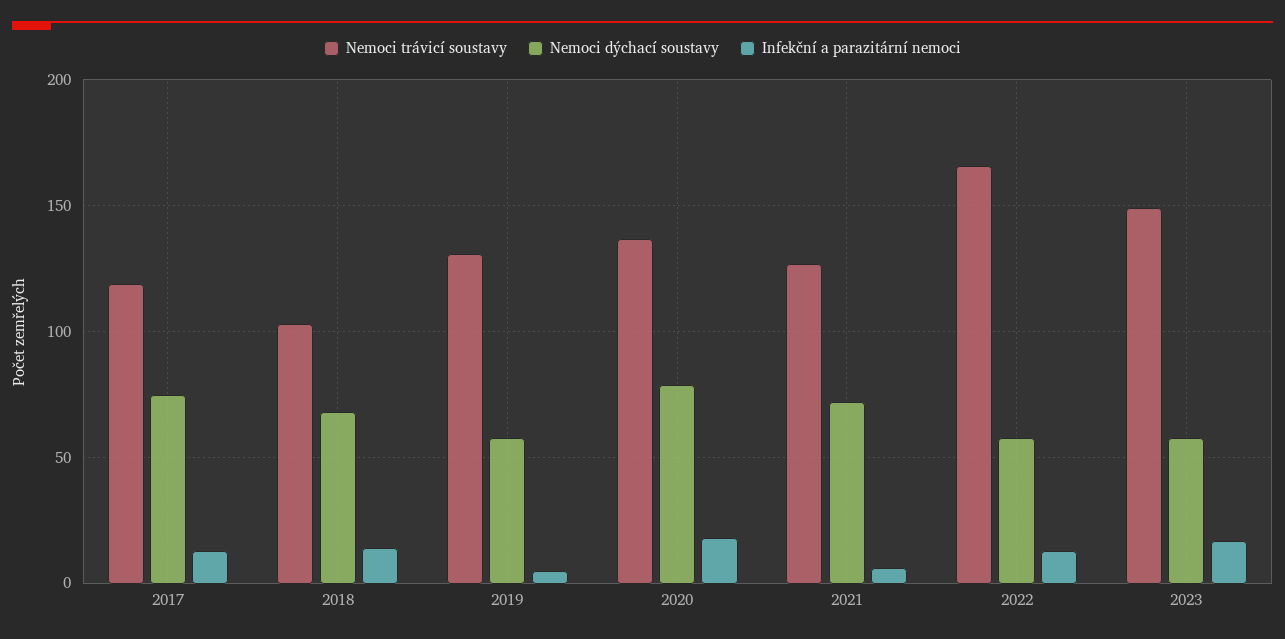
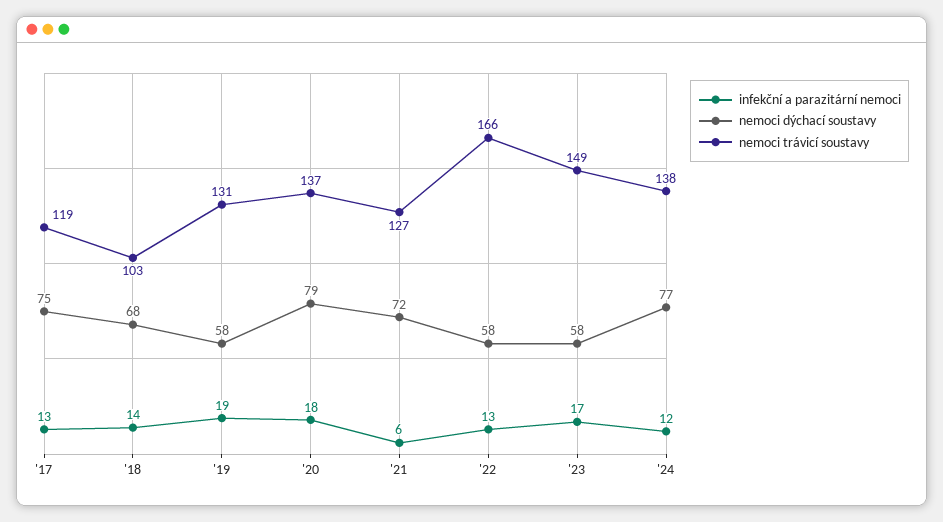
Infekční a parazitární nemoci, 2019: 5 -> 19
Infekční a parazitární nemoci, '24: none -> 12
Nemoci dýchací soustavy, '24: none -> 77
Nemoci trávicí soustavy, '24: none -> 138

